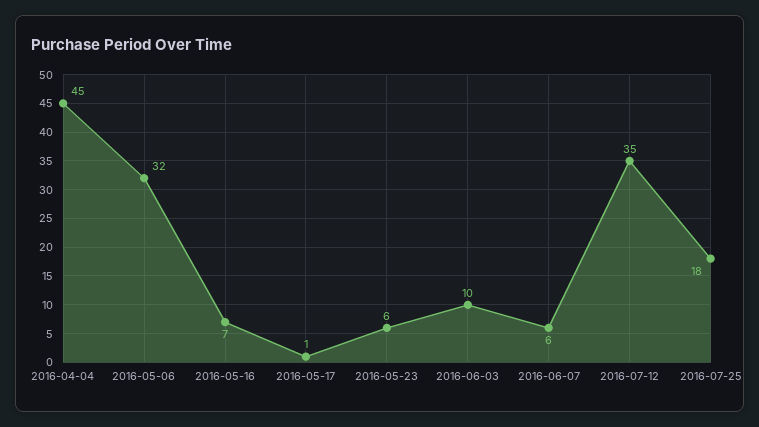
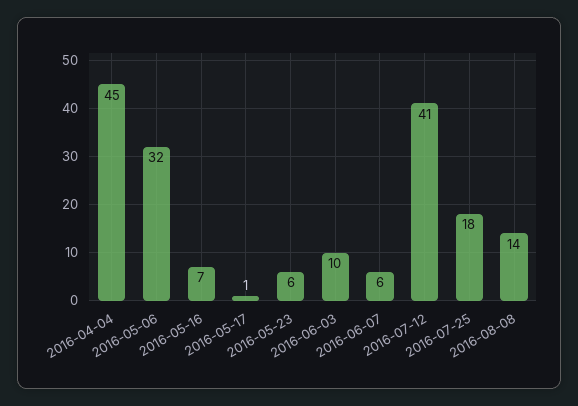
2016-07-12: 35 -> 41
2016-08-08: none -> 14

